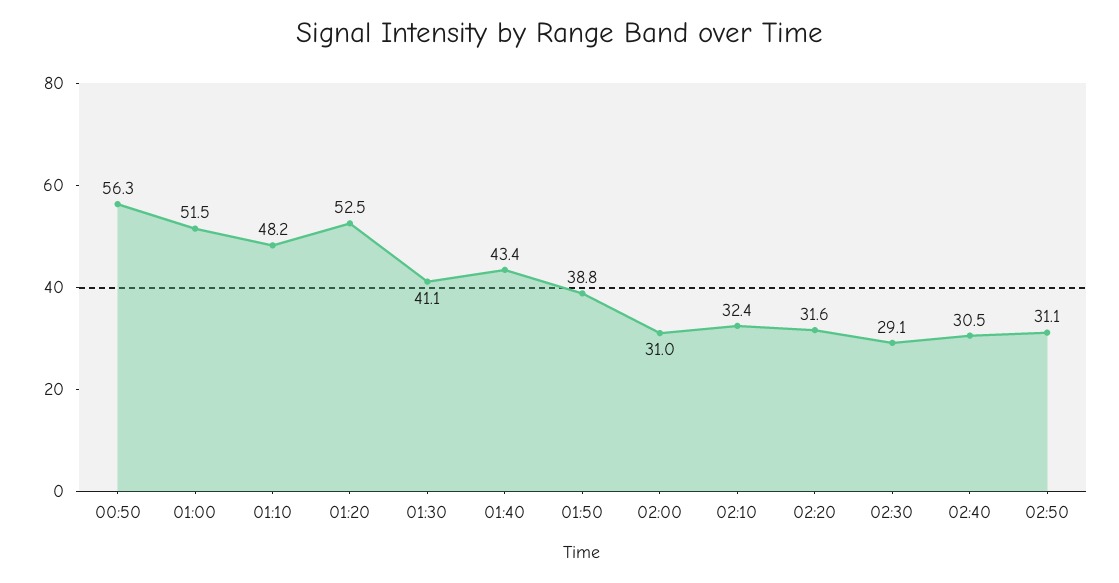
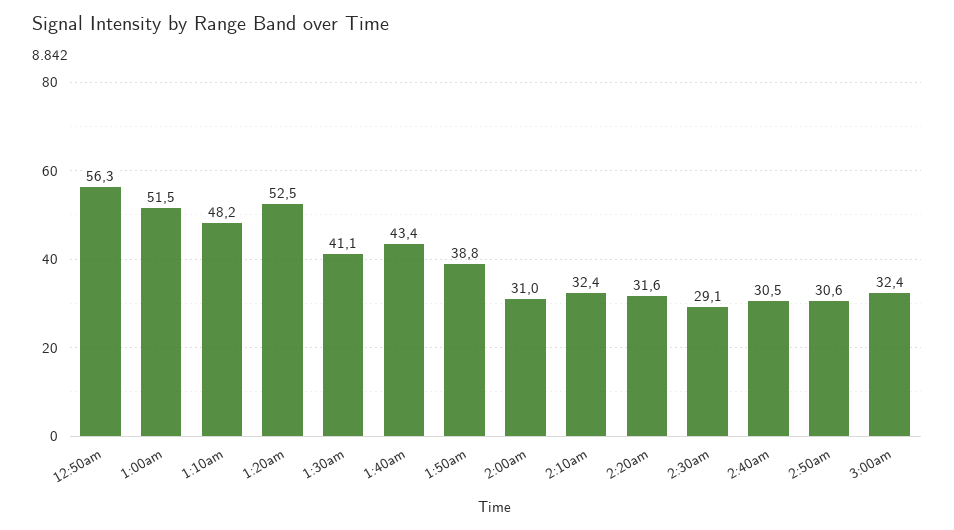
02:50: 31.1 -> 30.6
3:00am: none -> 32.4

